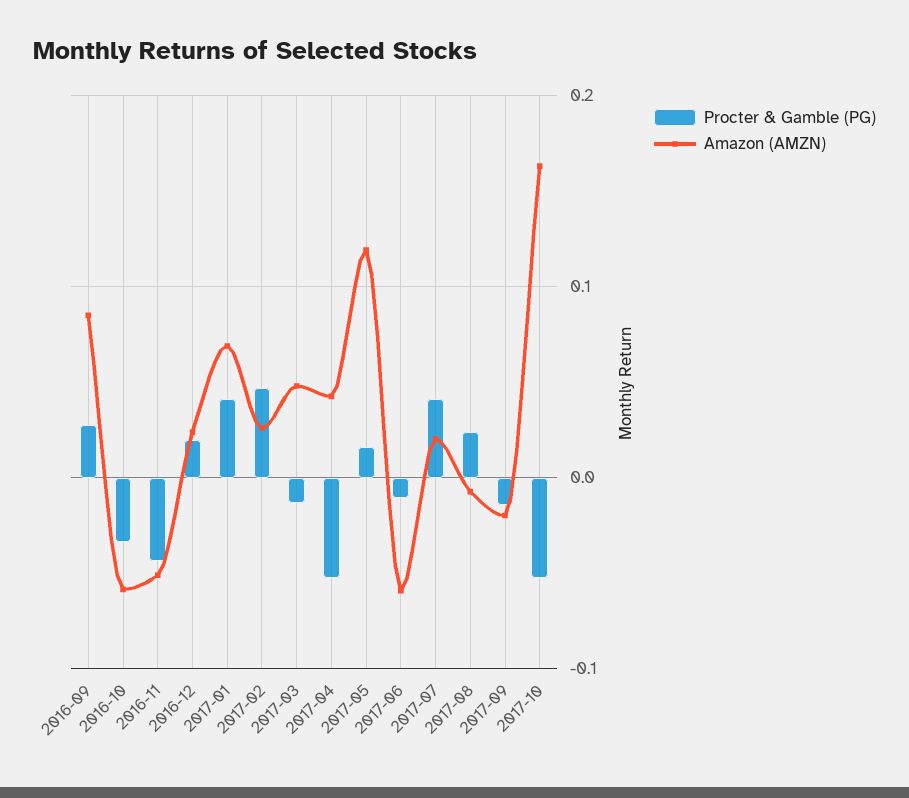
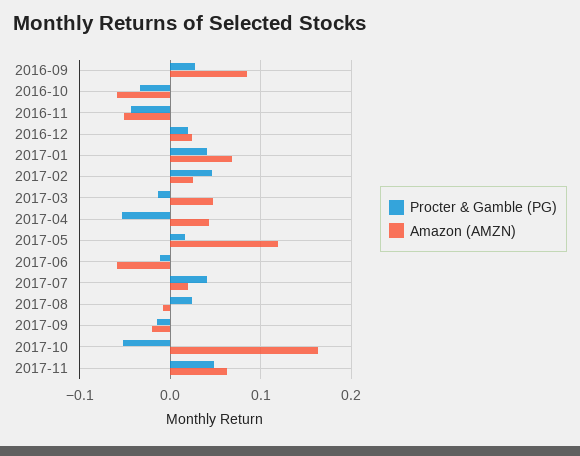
Procter & Gamble (PG), 2017-11: none -> 0.05
Amazon (AMZN), 2017-11: none -> 0.06

